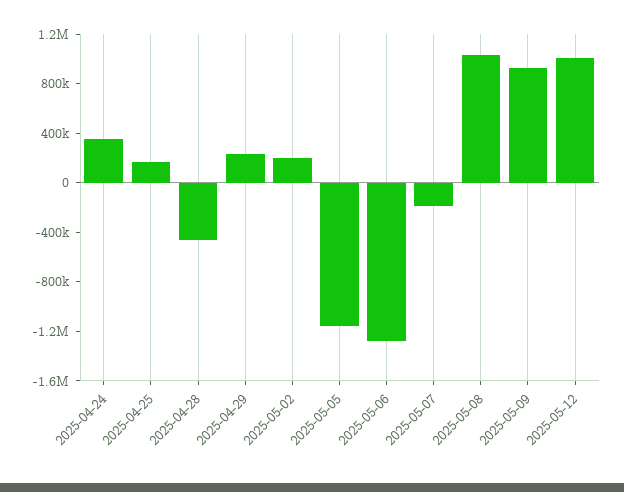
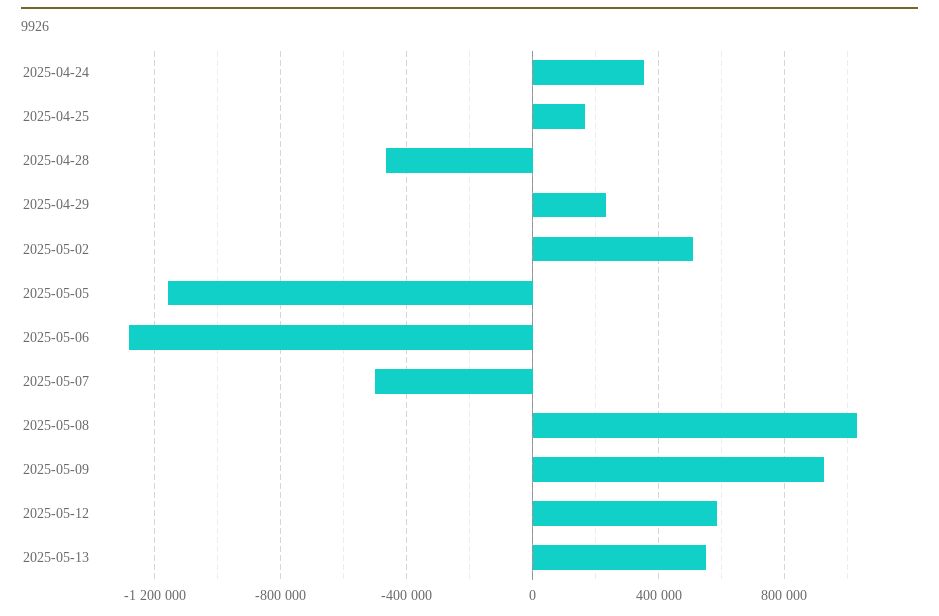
2025-05-02: 200000 -> 500000
2025-05-07: -200000 -> -500000
2025-05-12: 1000000 -> 600000
2025-05-13: none -> 550000

